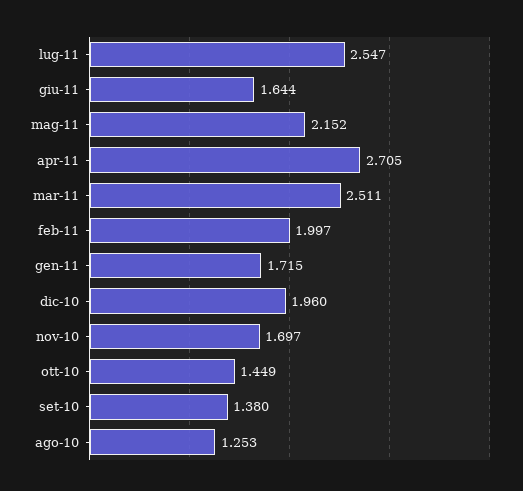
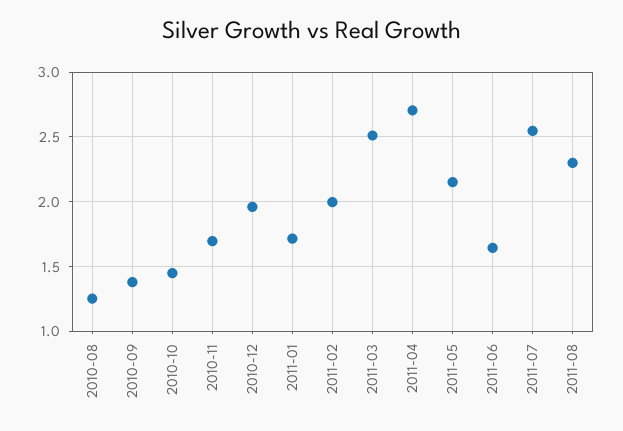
2011-08: none -> 2.3

